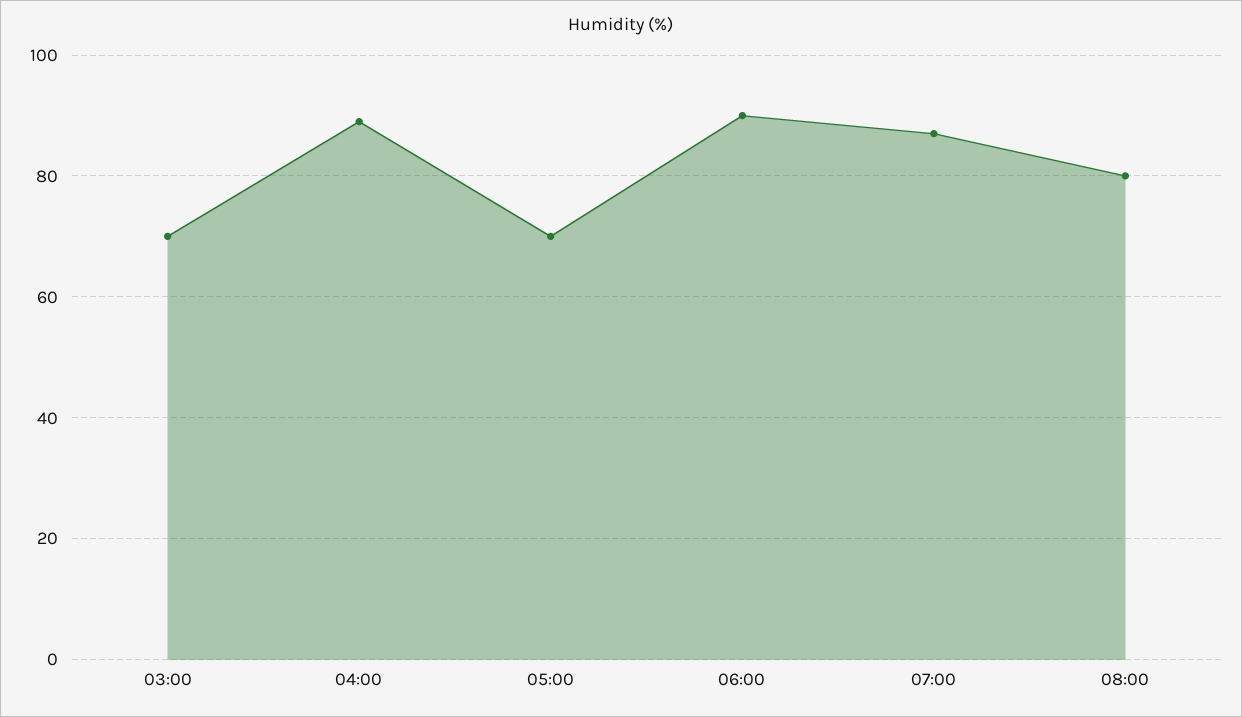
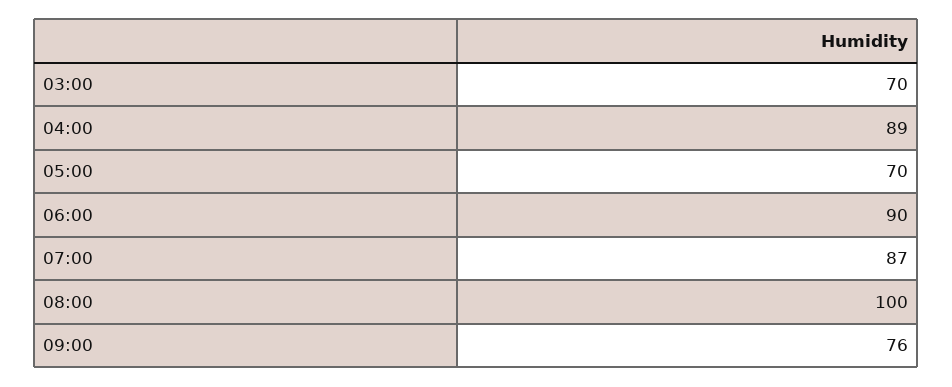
08:00: 80 -> 100
09:00: none -> 76

